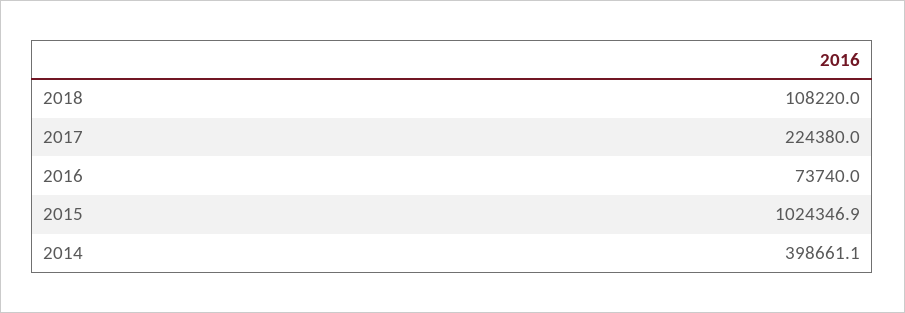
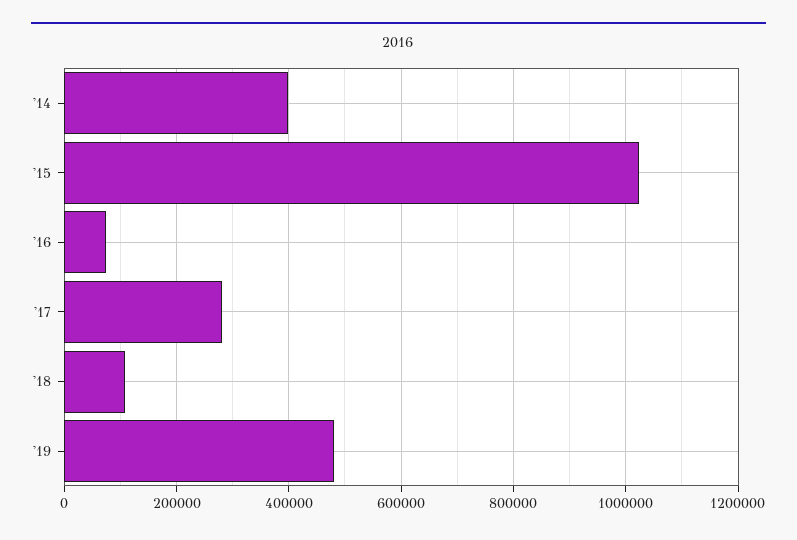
2017: 224380 -> 280000
'19: none -> 480000

